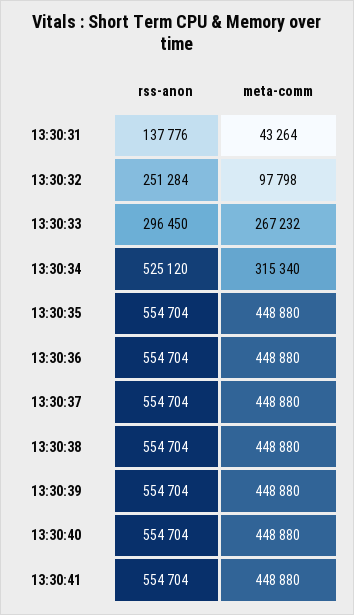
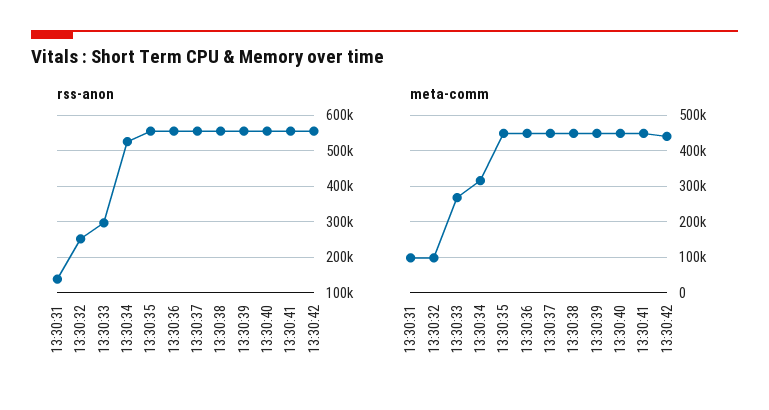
meta-comm, 13:30:31: 43264 -> 100000
rss-anon, 13:30:42: none -> 560000
meta-comm, 13:30:42: none -> 440000

